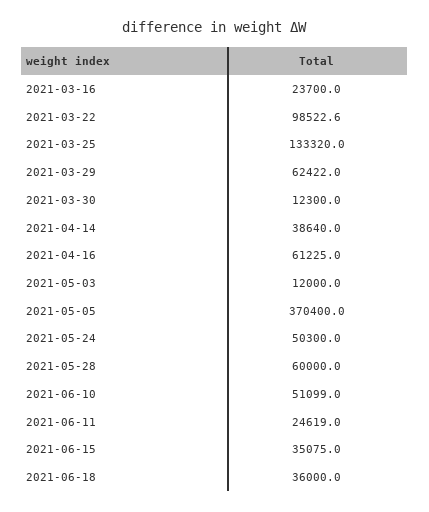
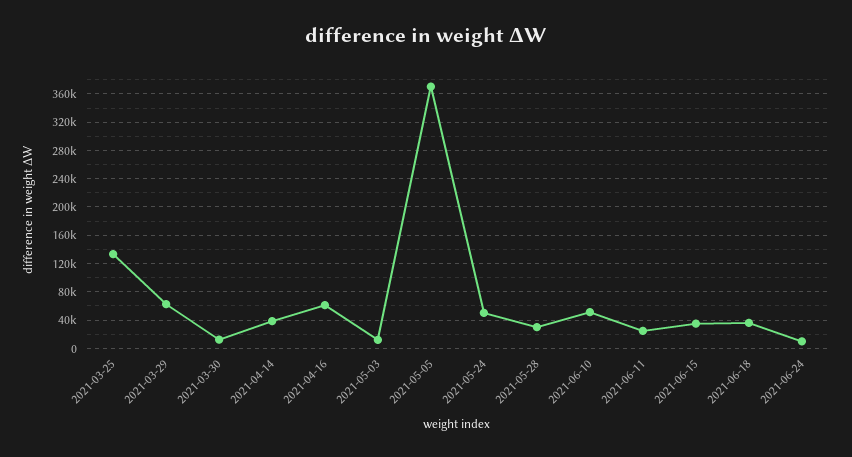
2021-03-16: 23700 -> none
2021-03-22: 98522.6 -> none
2021-05-28: 60000 -> 30000
2021-06-24: none -> 10000

